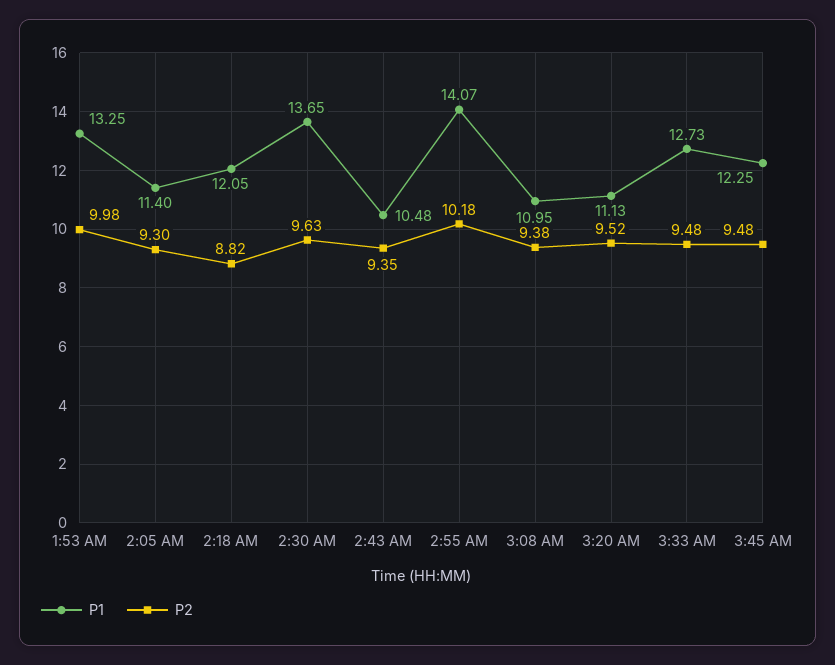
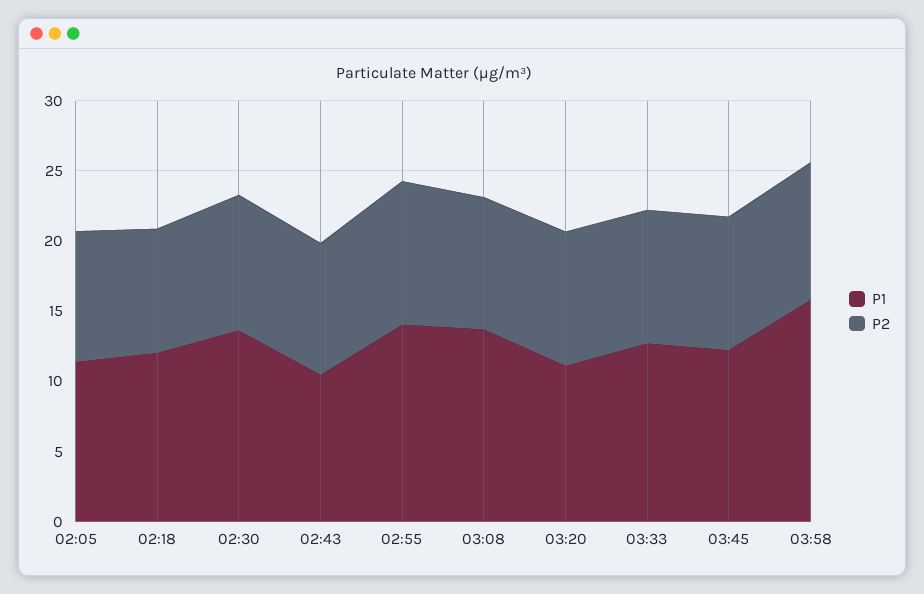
P1, 1:53 AM: 13.25 -> none
P2, 1:53 AM: 9.98 -> none
P1, 3:08 AM: 10.95 -> 14
P1, 03:58: none -> 16
P2, 03:58: none -> 10

